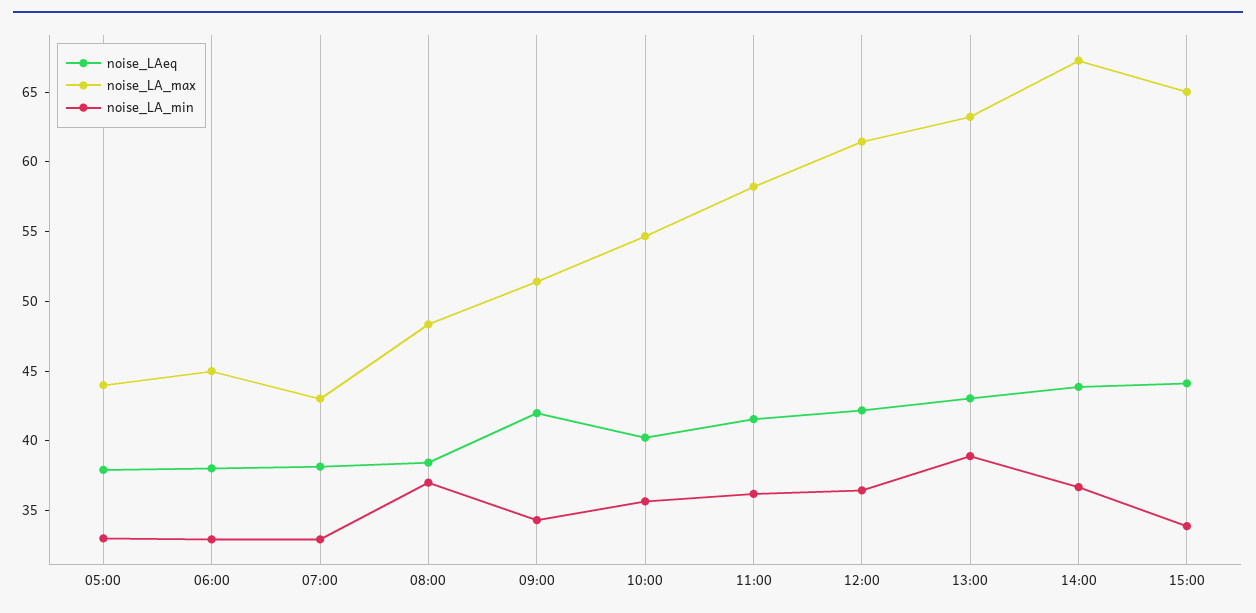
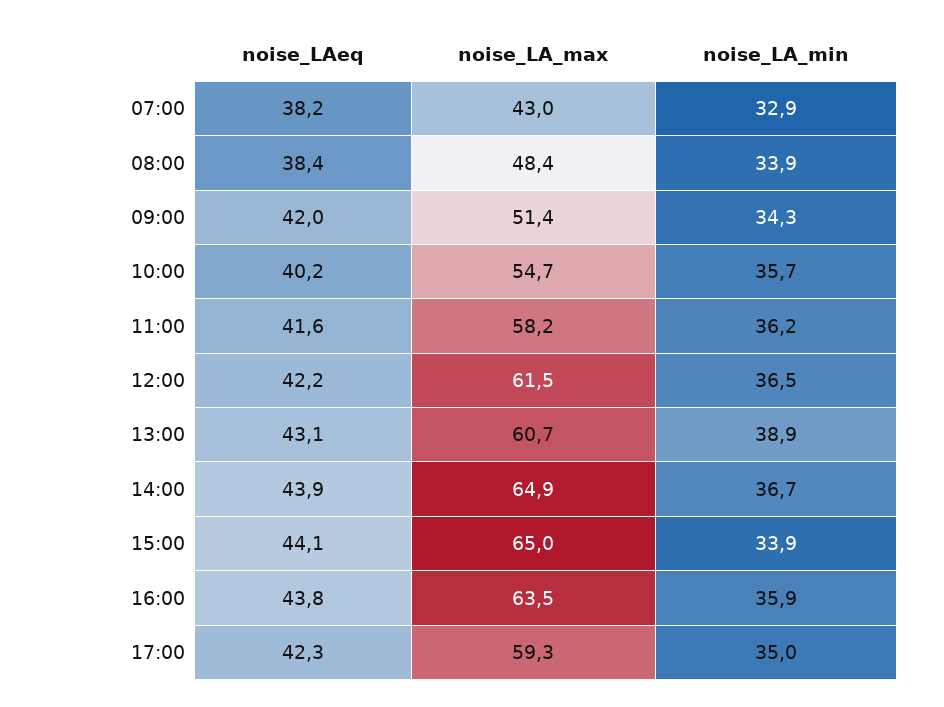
noise_LAeq, 05:00: 38 -> none
noise_LA_max, 05:00: 44 -> none
noise_LA_min, 05:00: 33 -> none
noise_LAeq, 06:00: 38 -> none
noise_LA_max, 06:00: 45 -> none
noise_LA_min, 06:00: 33 -> none
noise_LA_min, 08:00: 37 -> 33.9
noise_LA_max, 13:00: 63 -> 60.7
noise_LA_max, 14:00: 67 -> 64.9
noise_LAeq, 16:00: none -> 43.8
noise_LA_max, 16:00: none -> 63.5
noise_LA_min, 16:00: none -> 35.9
noise_LAeq, 17:00: none -> 42.3
noise_LA_max, 17:00: none -> 59.3
noise_LA_min, 17:00: none -> 35

